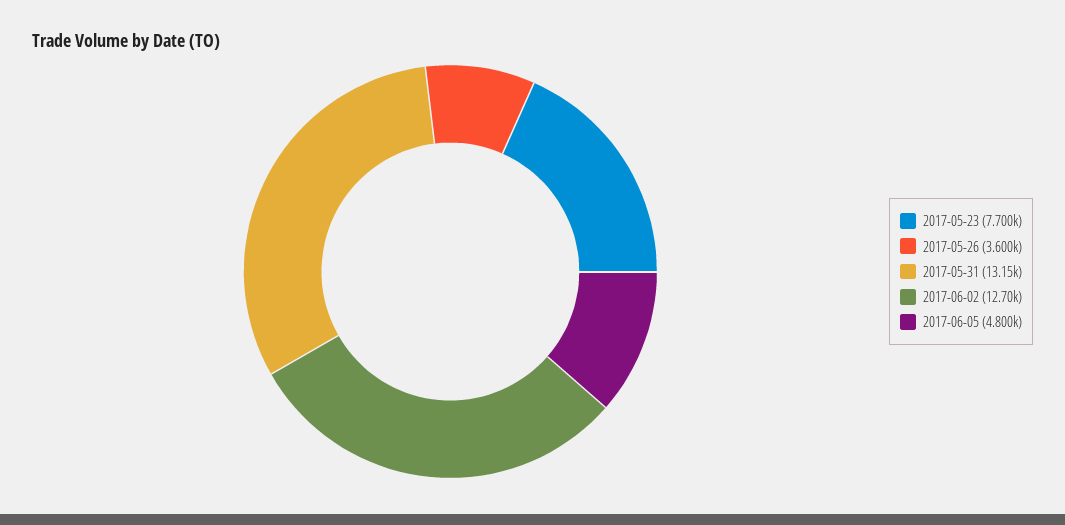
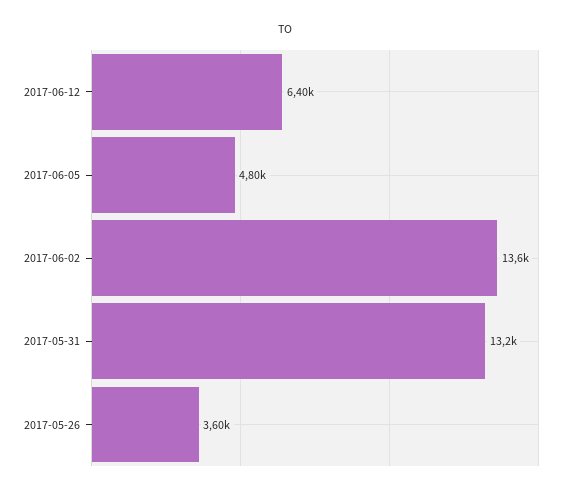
2017-05-23: 7700 -> none
2017-06-02: 12700 -> 13600
2017-06-12: none -> 6400

